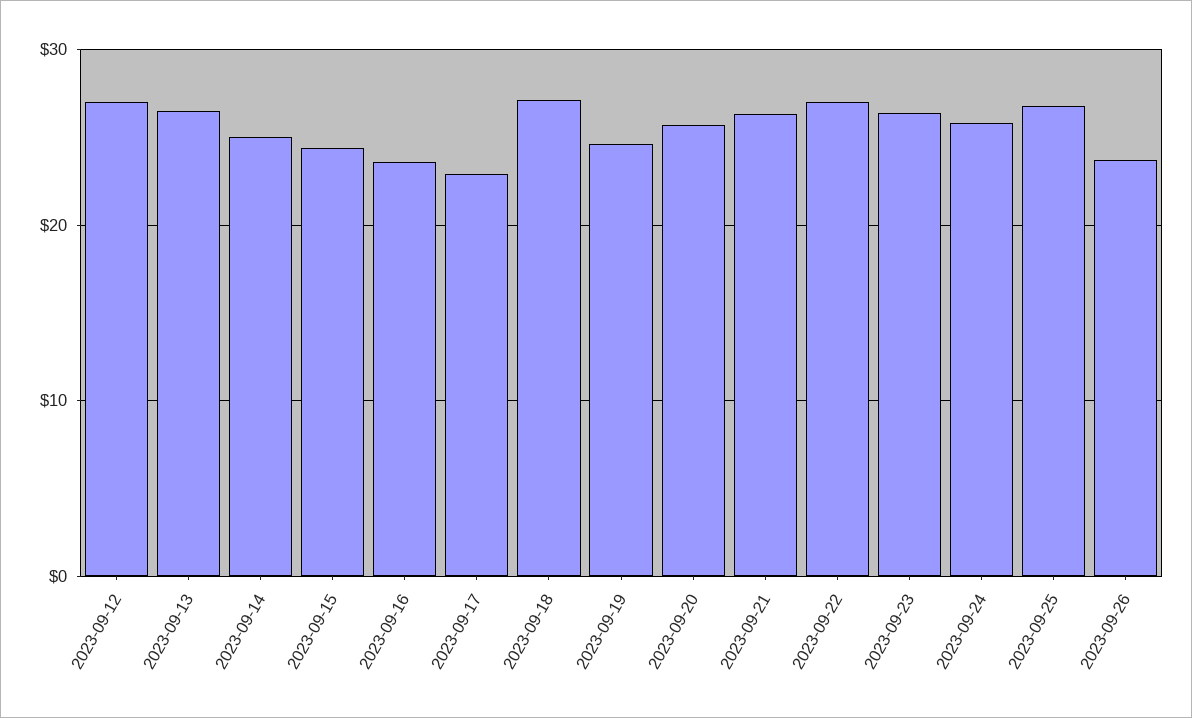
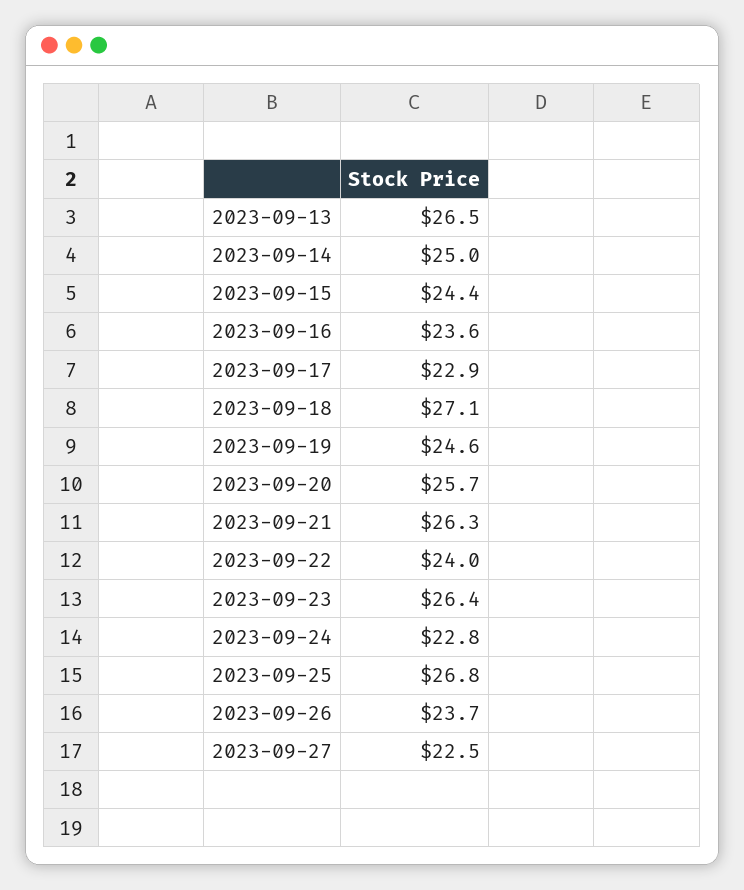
2023-09-12: 27 -> none
2023-09-22: 27 -> 24
2023-09-24: 26 -> 22.8
2023-09-27: none -> 22.5

